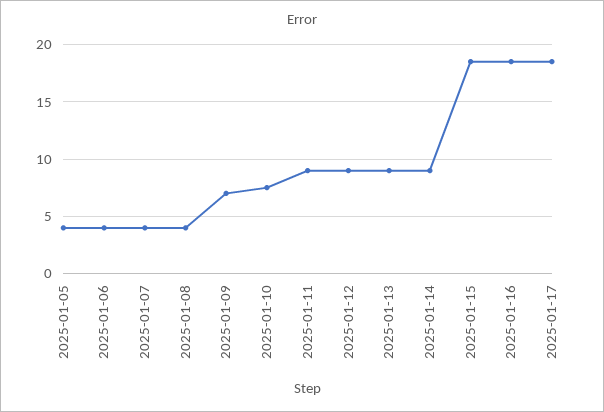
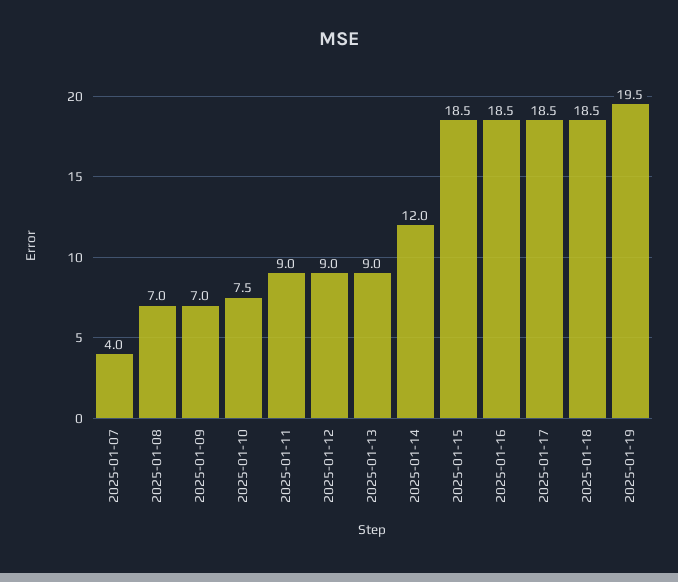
2025-01-05: 4 -> none
2025-01-06: 4 -> none
2025-01-08: 4 -> 7
2025-01-14: 9 -> 12
2025-01-18: none -> 18.5
2025-01-19: none -> 19.5

